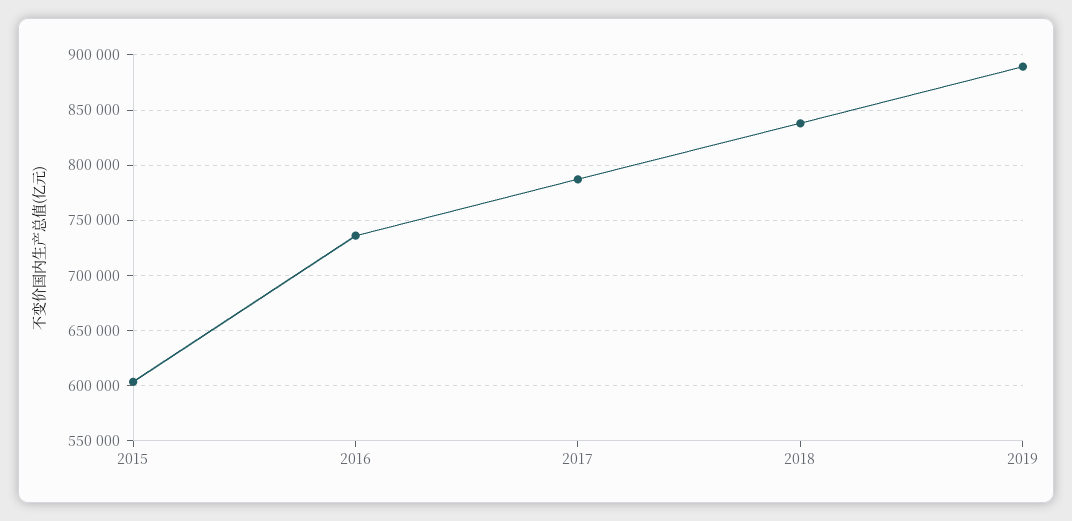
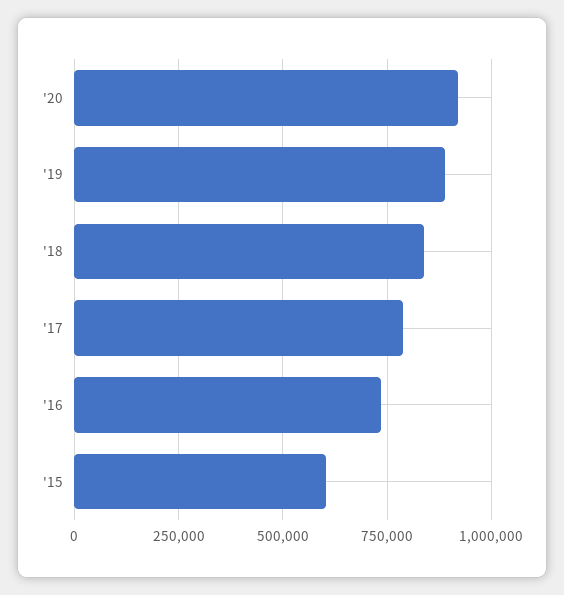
'20: none -> 925000

